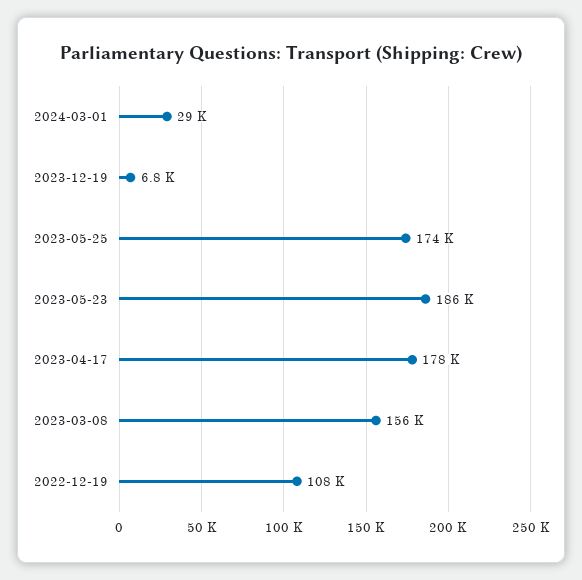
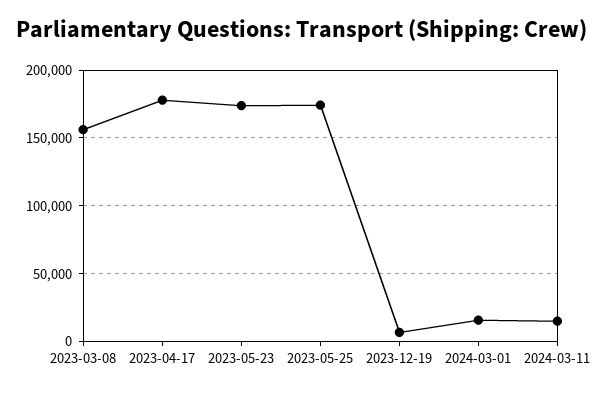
2024-03-01: 29000 -> 15000
2023-05-23: 186000 -> 175000
2022-12-19: 108000 -> none
2024-03-11: none -> 15000

